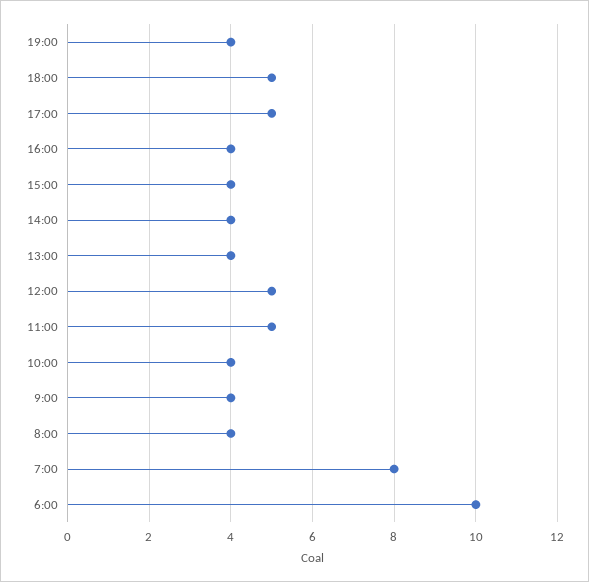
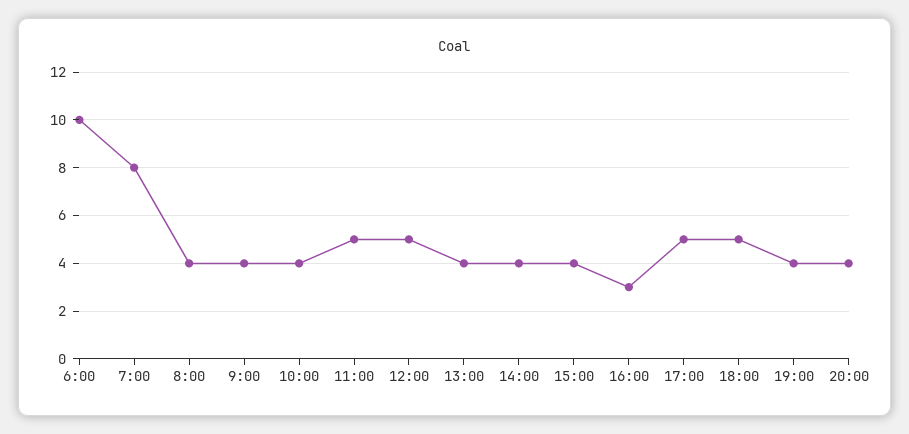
16:00: 4 -> 3
20:00: none -> 4

